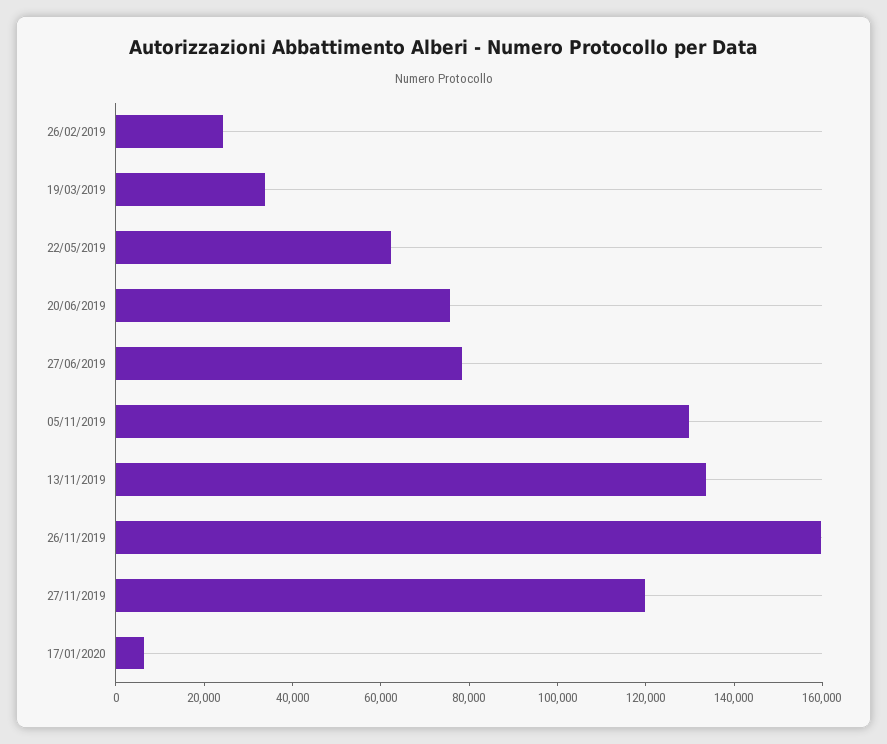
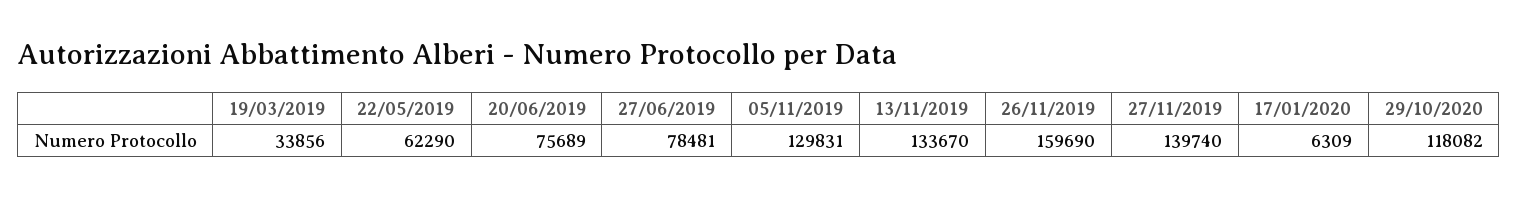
26/02/2019: 25000 -> none
27/11/2019: 120000 -> 139740
29/10/2020: none -> 118082

